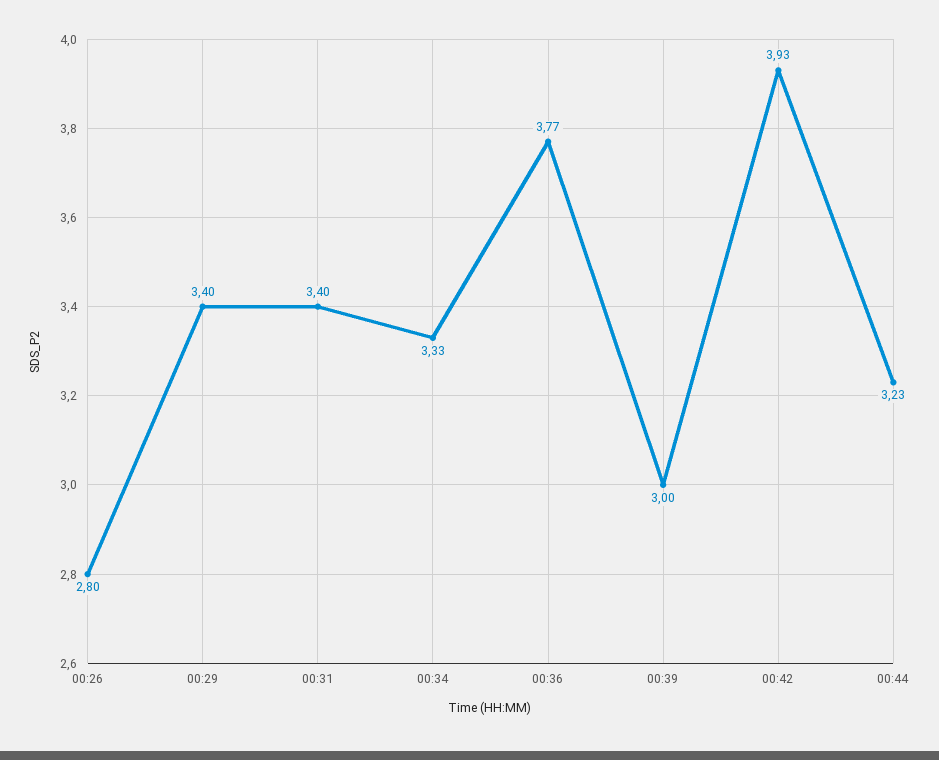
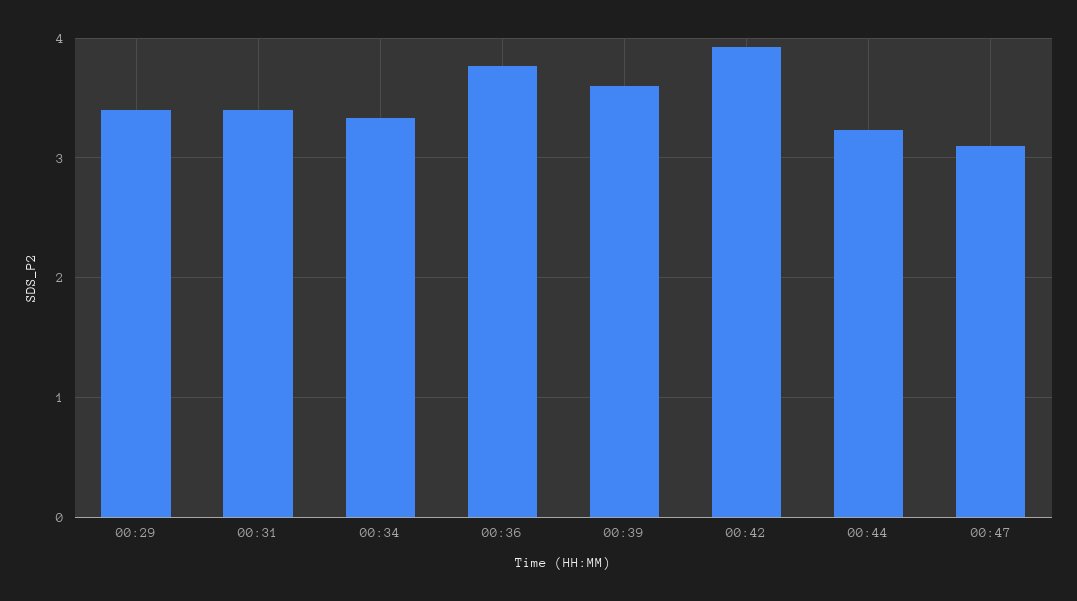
00:26: 2.8 -> none
00:39: 3 -> 3.6
00:47: none -> 3.1

